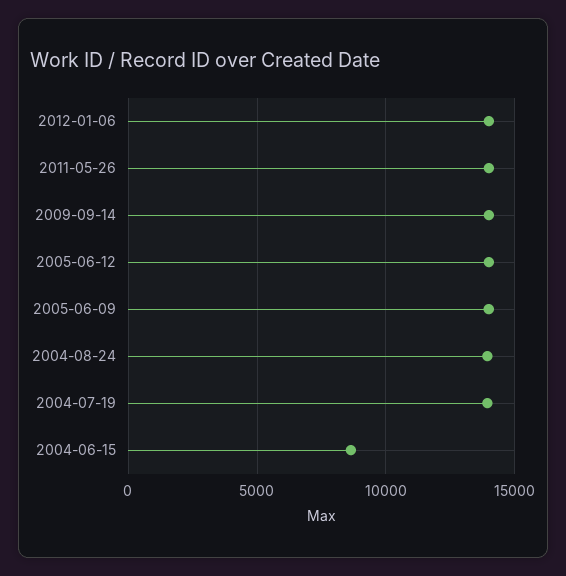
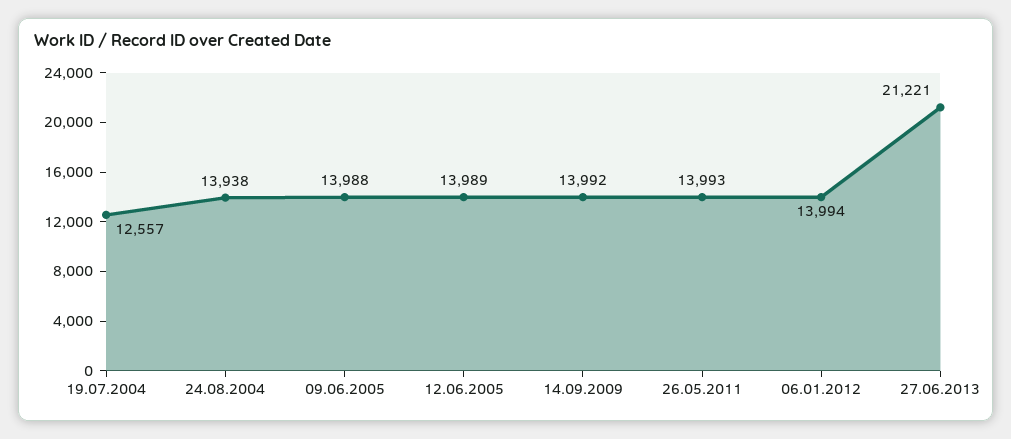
2004-07-19: 14000 -> 12557
2004-06-15: 8500 -> none
27.06.2013: none -> 21221

